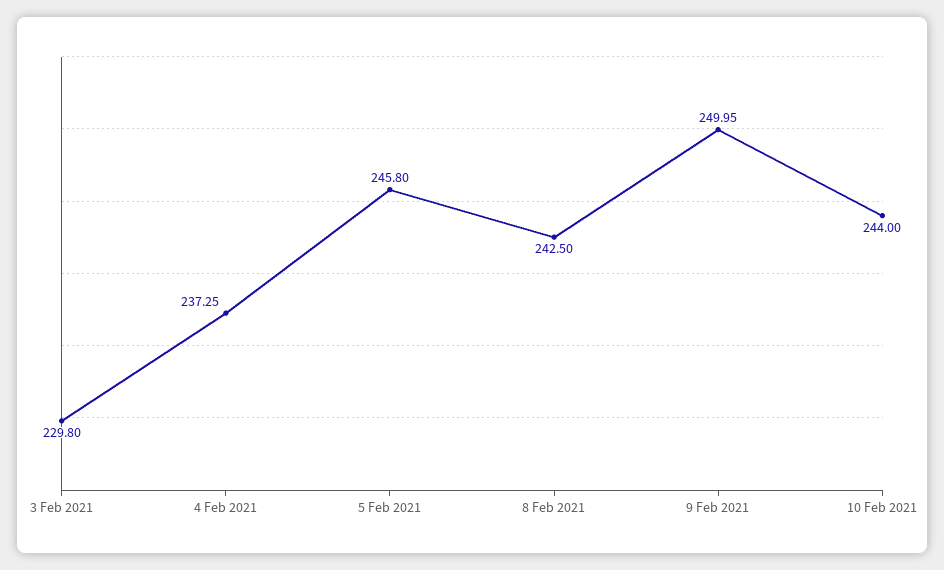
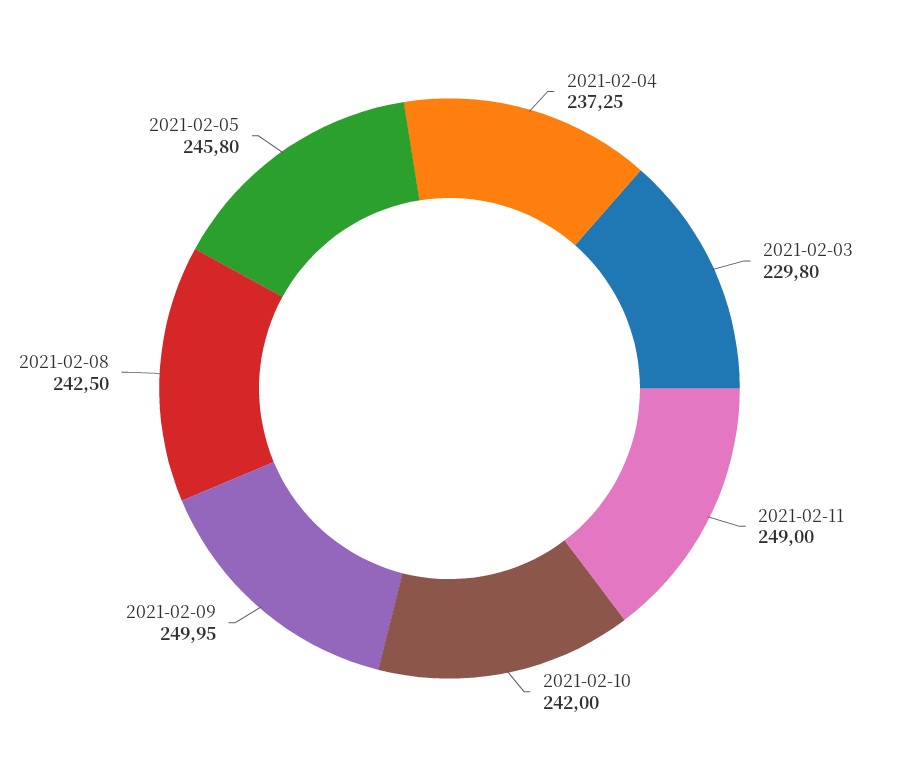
10 Feb 2021: 244 -> 242
2021-02-11: none -> 249

